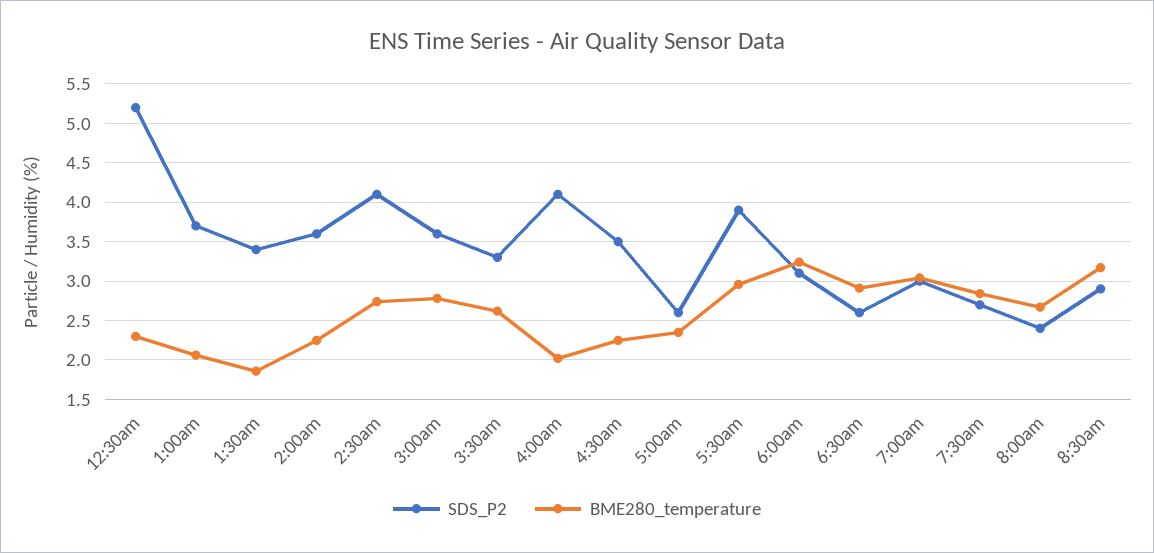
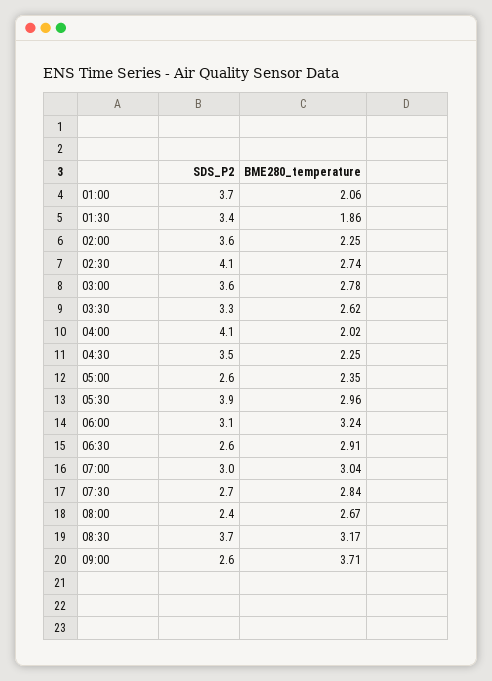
SDS_P2, 12:30am: 5.2 -> none
BME280_temperature, 12:30am: 2.3 -> none
SDS_P2, 8:30am: 2.9 -> 3.7
SDS_P2, 09:00: none -> 2.6
BME280_temperature, 09:00: none -> 3.71

